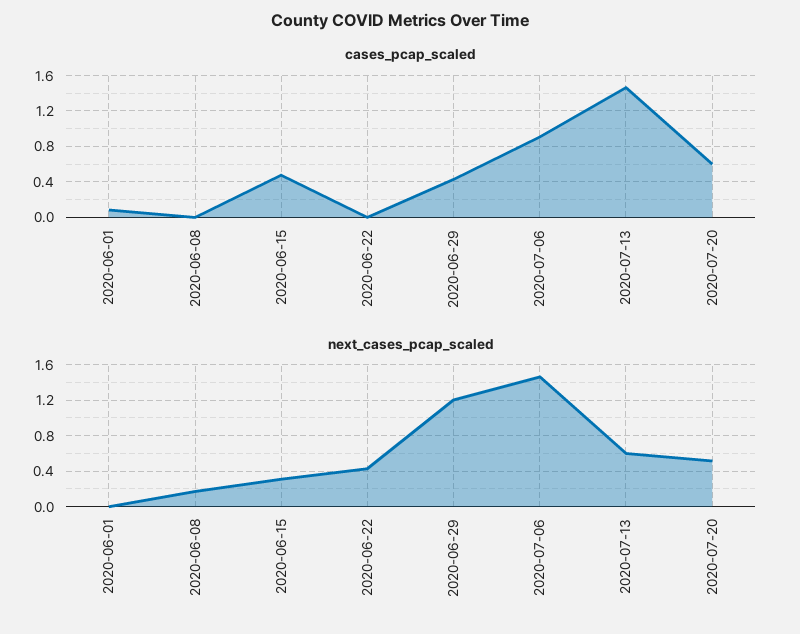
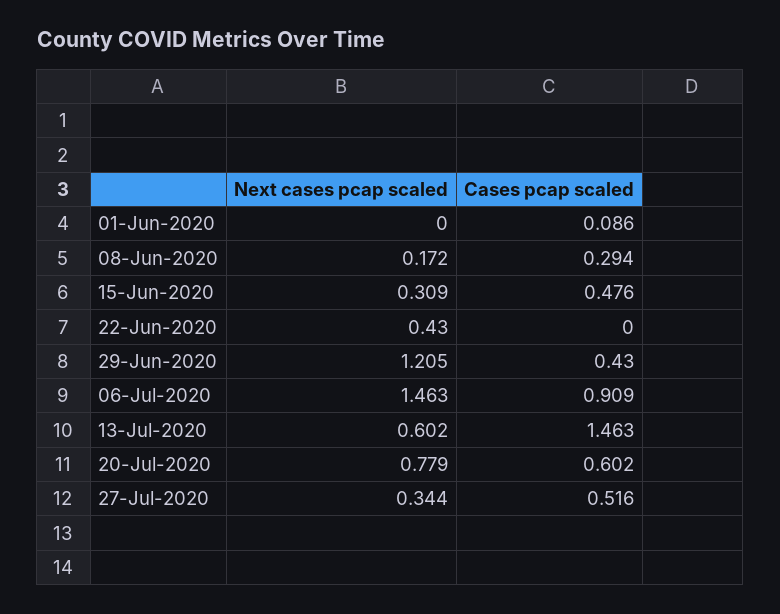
cases_pcap_scaled, 2020-06-08: 0 -> 0.294
next_cases_pcap_scaled, 2020-07-20: 0.5 -> 0.779
next_cases_pcap_scaled, 27-Jul-2020: none -> 0.344
cases_pcap_scaled, 27-Jul-2020: none -> 0.516

